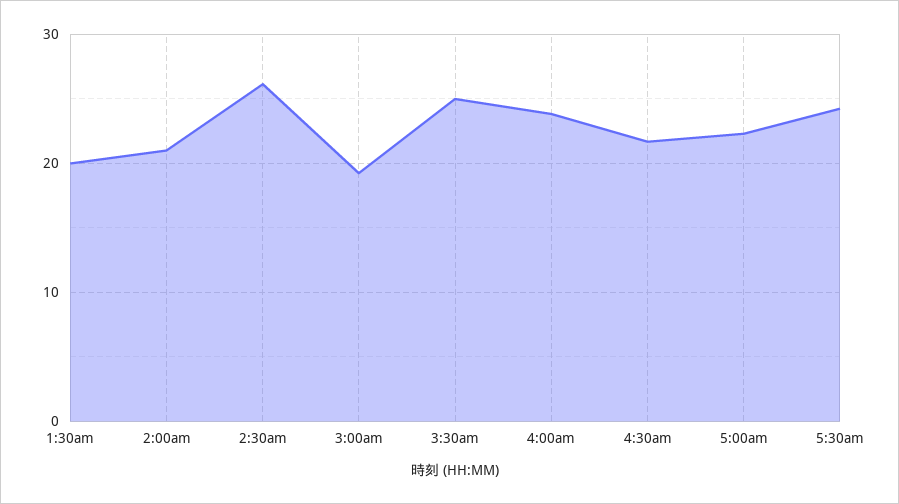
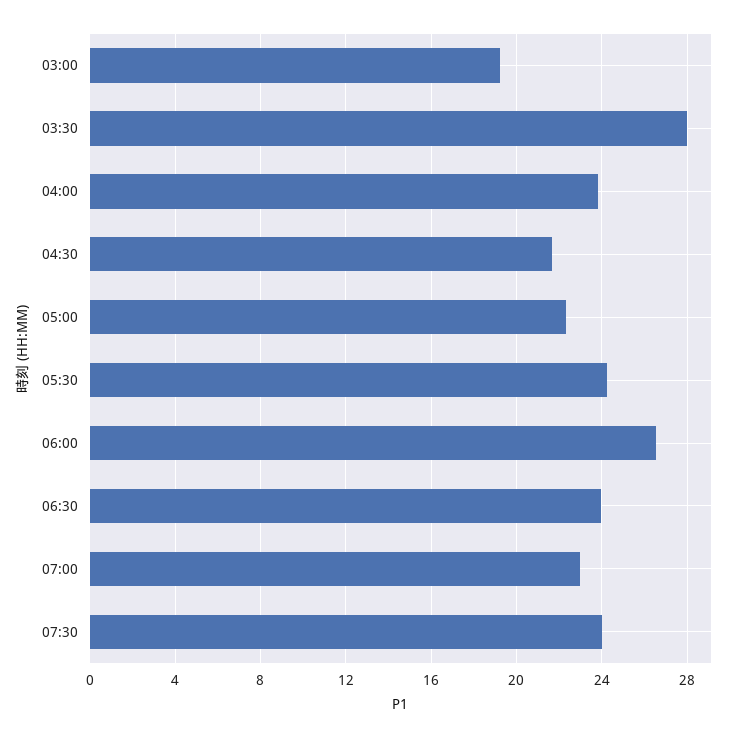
1:30am: 20 -> none
2:00am: 21 -> none
2:30am: 26 -> none
3:30am: 25 -> 28
06:00: none -> 26.5
06:30: none -> 24
07:00: none -> 23
07:30: none -> 24

